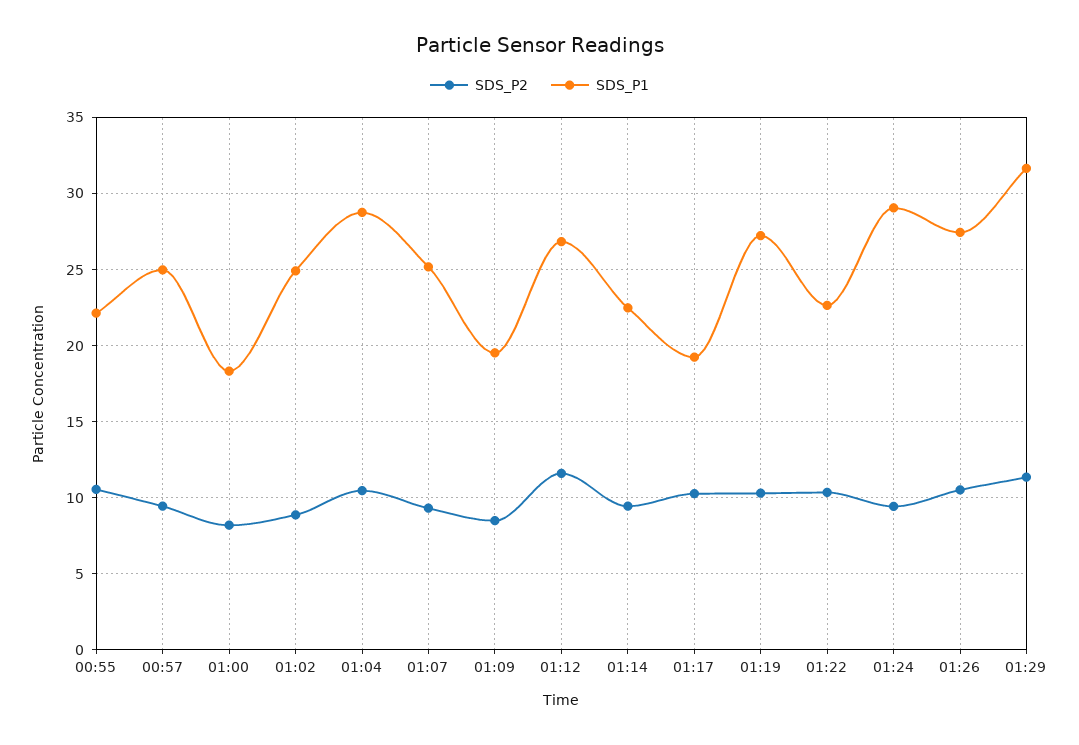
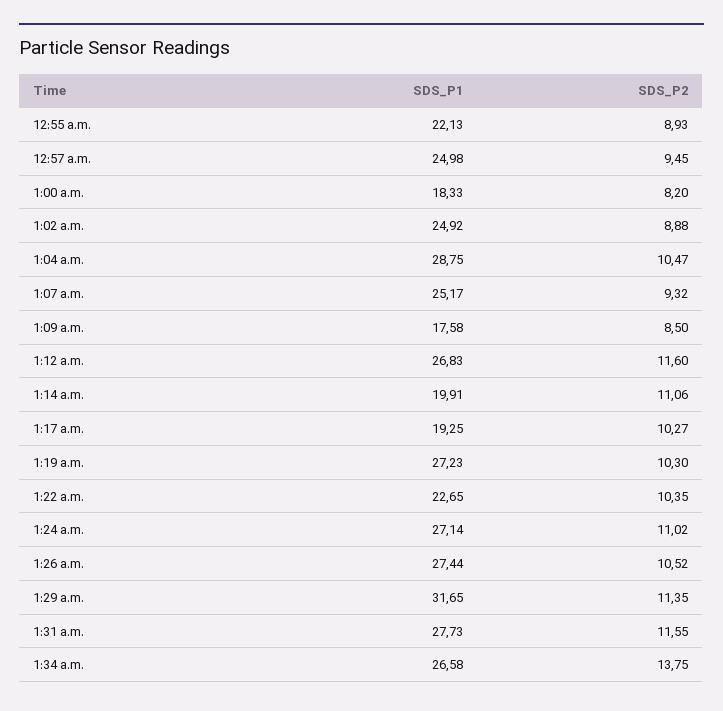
SDS_P2, 00:55: 10.5 -> 8.93
SDS_P1, 01:09: 19.5 -> 17.58
SDS_P2, 01:14: 9.5 -> 11.06
SDS_P1, 01:14: 22.5 -> 19.91
SDS_P2, 01:24: 9.5 -> 11.02
SDS_P1, 01:24: 29 -> 27.14
SDS_P1, 1:31 a.m.: none -> 27.73
SDS_P2, 1:31 a.m.: none -> 11.55
SDS_P1, 1:34 a.m.: none -> 26.58
SDS_P2, 1:34 a.m.: none -> 13.75

